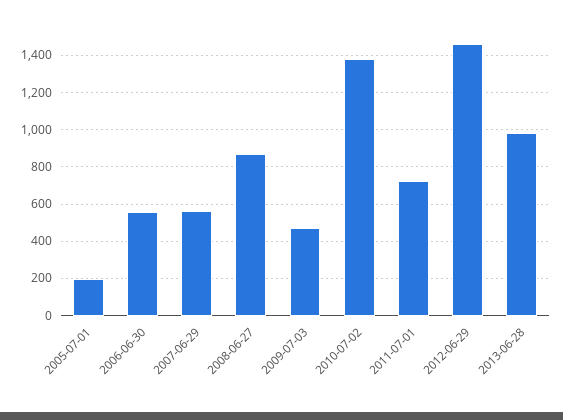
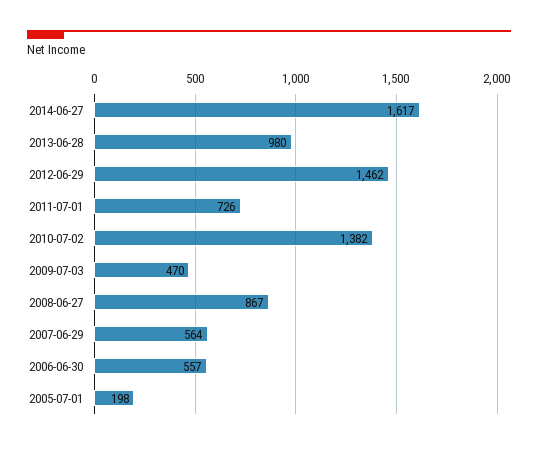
2014-06-27: none -> 1617

